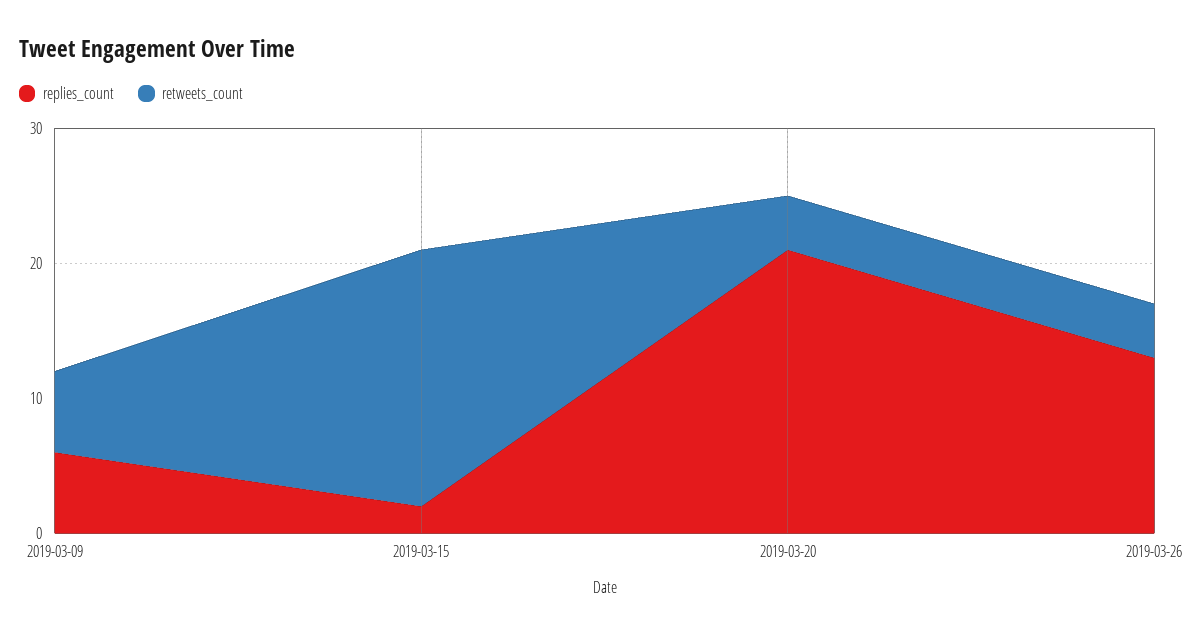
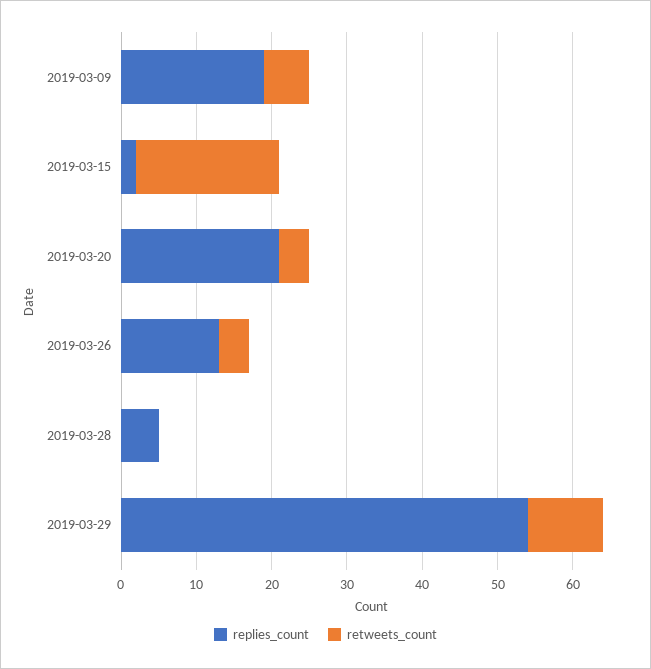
replies_count, 2019-03-09: 6 -> 20
replies_count, 2019-03-28: none -> 5
retweets_count, 2019-03-28: none -> 0
replies_count, 2019-03-29: none -> 55
retweets_count, 2019-03-29: none -> 10

